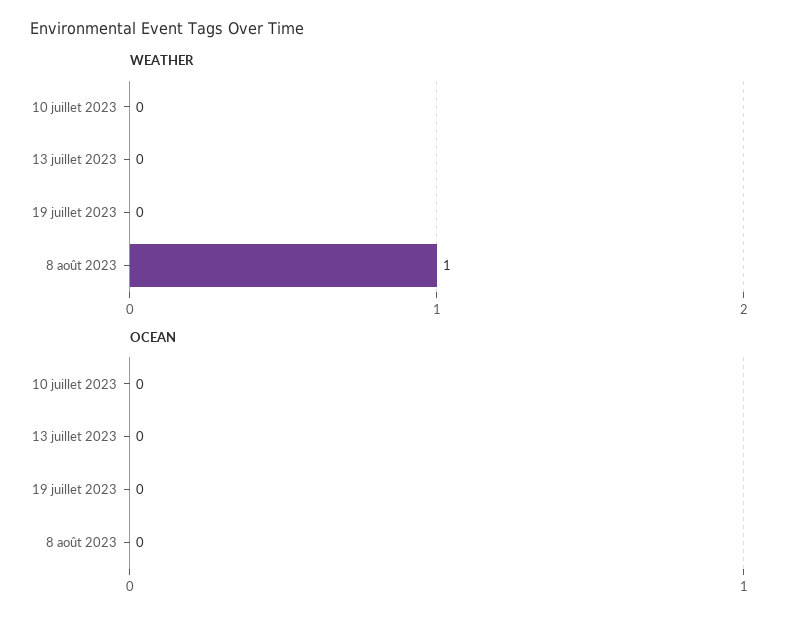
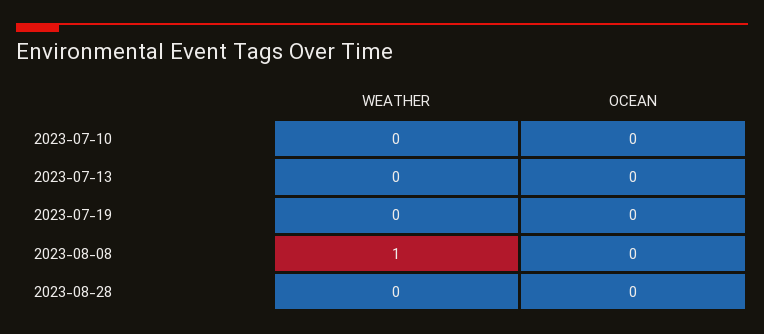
WEATHER, 2023-08-28: none -> 0
OCEAN, 2023-08-28: none -> 0

